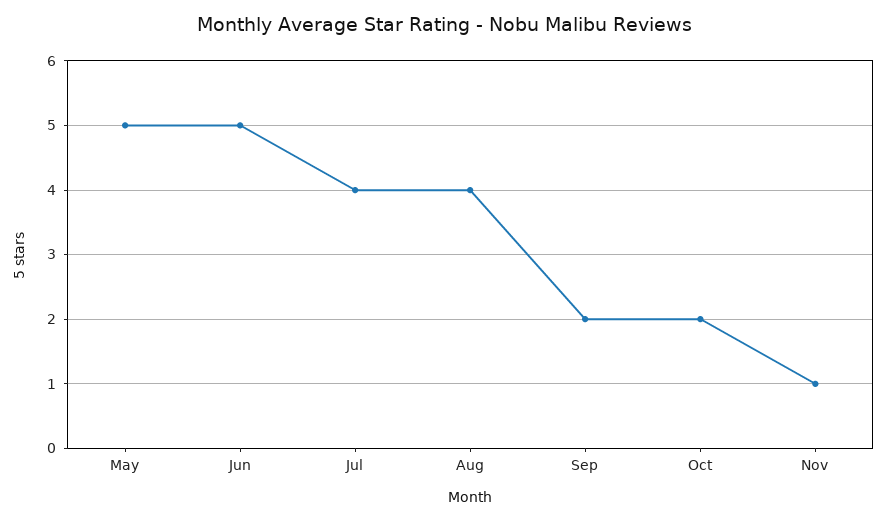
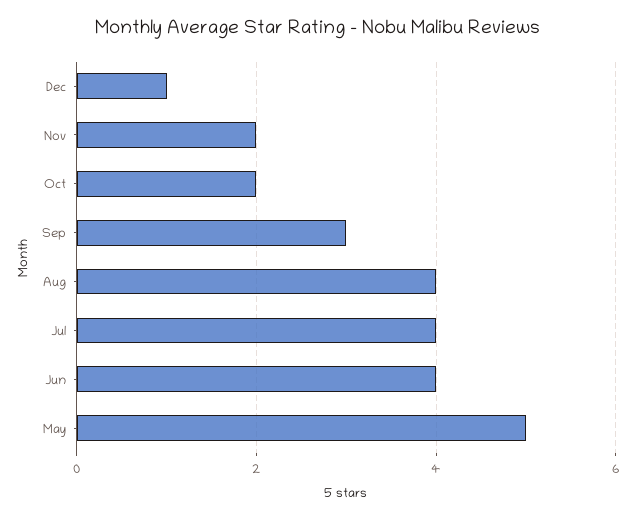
Jun: 5 -> 4
Sep: 2 -> 3
Nov: 1 -> 2
Dec: none -> 1

